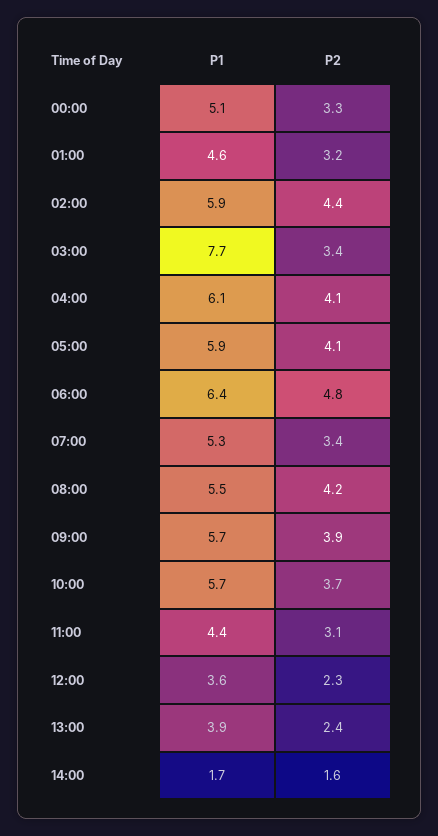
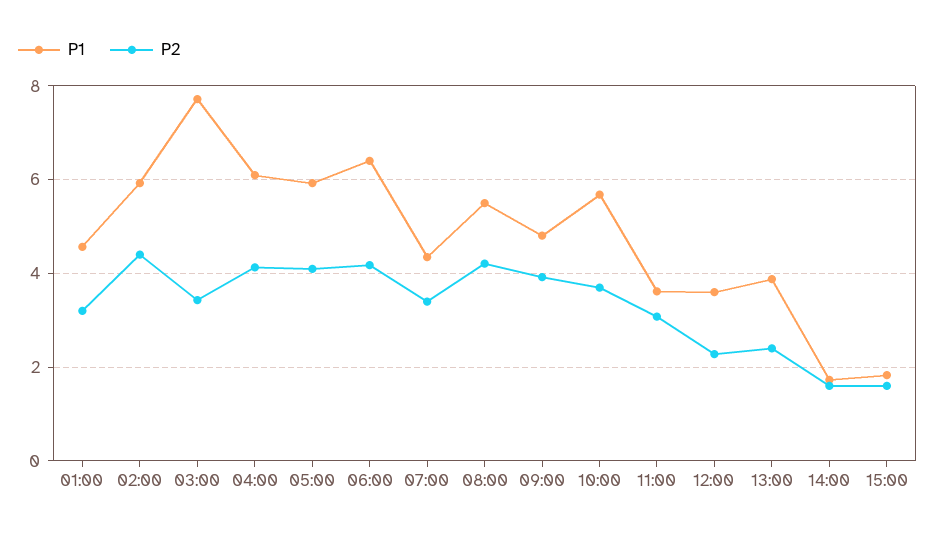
P1, 00:00: 5.1 -> none
P2, 00:00: 3.3 -> none
P2, 06:00: 4.8 -> 4.2
P1, 07:00: 5.3 -> 4.4
P1, 09:00: 5.7 -> 4.8
P1, 11:00: 4.4 -> 3.6
P1, 15:00: none -> 1.8
P2, 15:00: none -> 1.6

